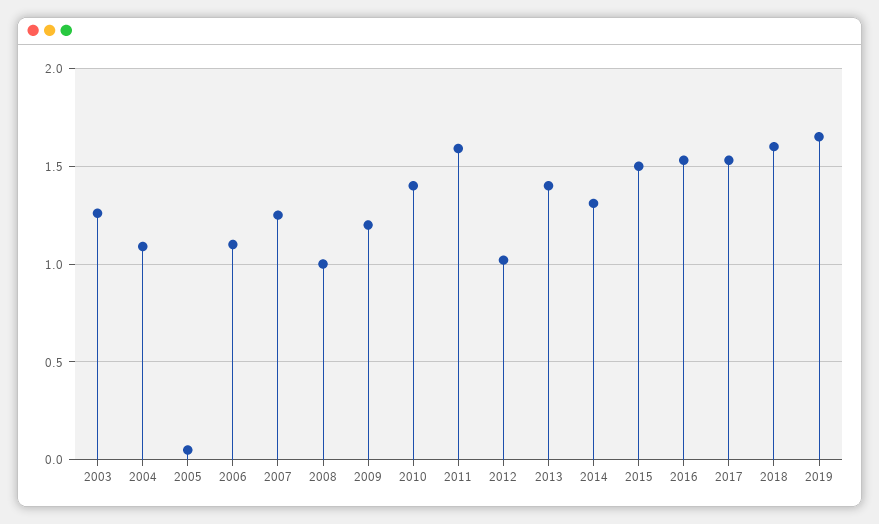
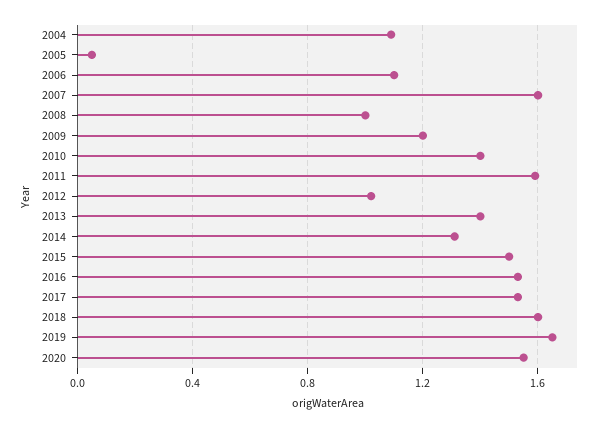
2003: 1.25 -> none
2007: 1.25 -> 1.6
2020: none -> 1.55

